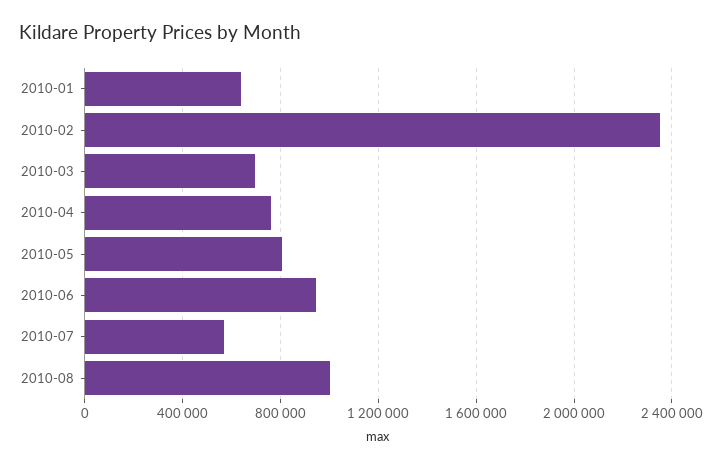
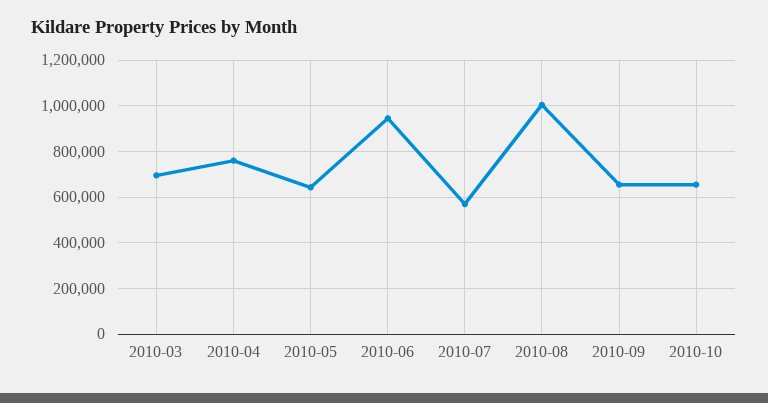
2010-01: 650000 -> none
2010-02: 2350000 -> none
2010-05: 800000 -> 650000
2010-09: none -> 650000
2010-10: none -> 650000

